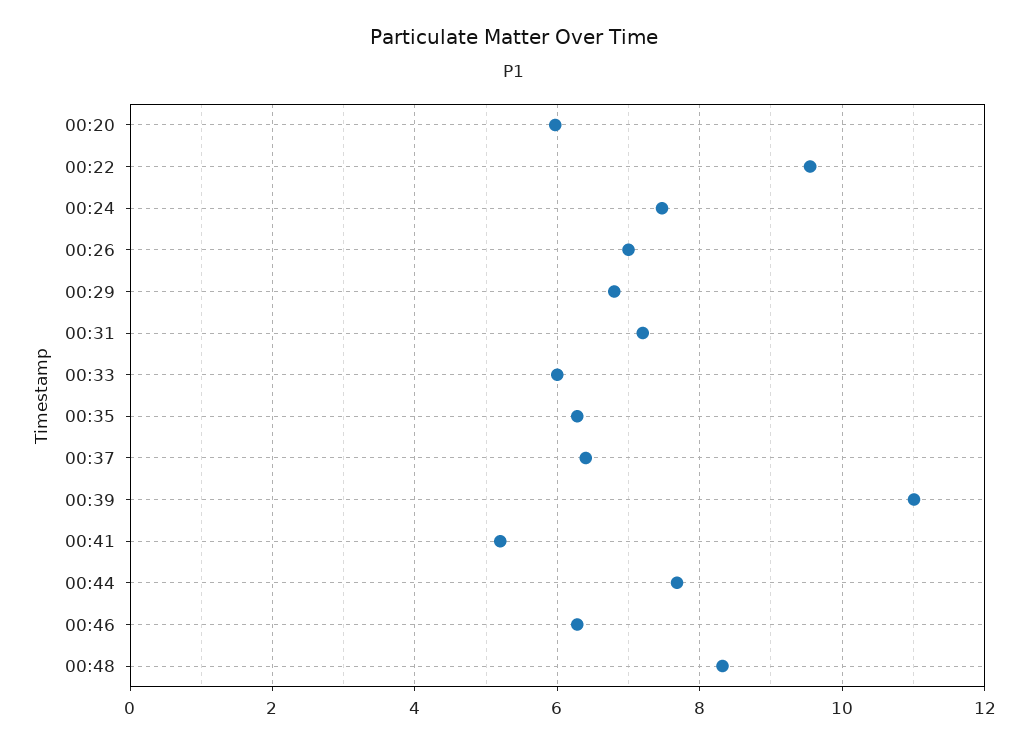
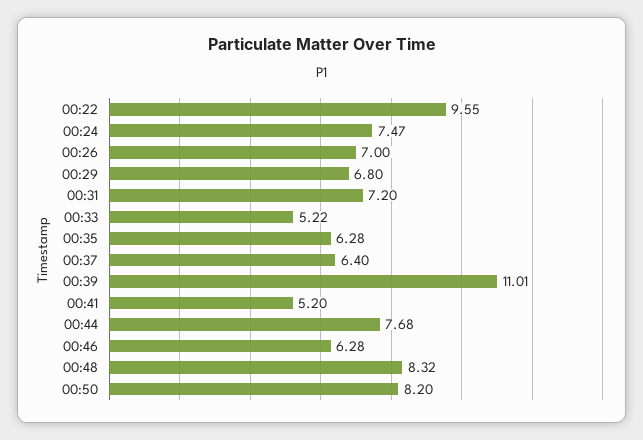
00:20: 6 -> none
00:33: 6 -> 5.22
00:50: none -> 8.2

